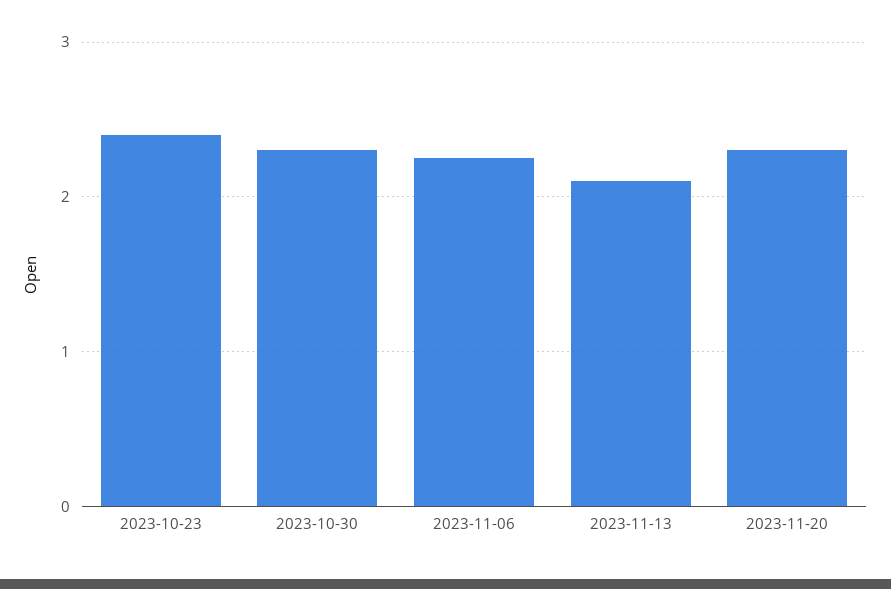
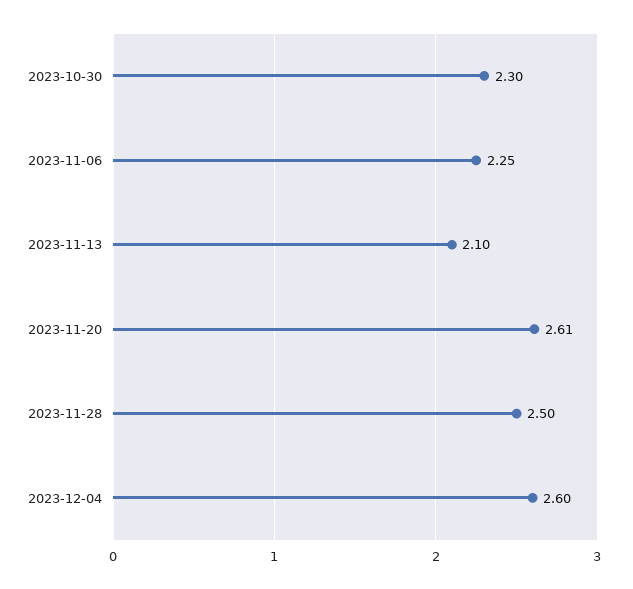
2023-10-23: 2.4 -> none
2023-11-20: 2.3 -> 2.61
2023-11-28: none -> 2.5
2023-12-04: none -> 2.6

